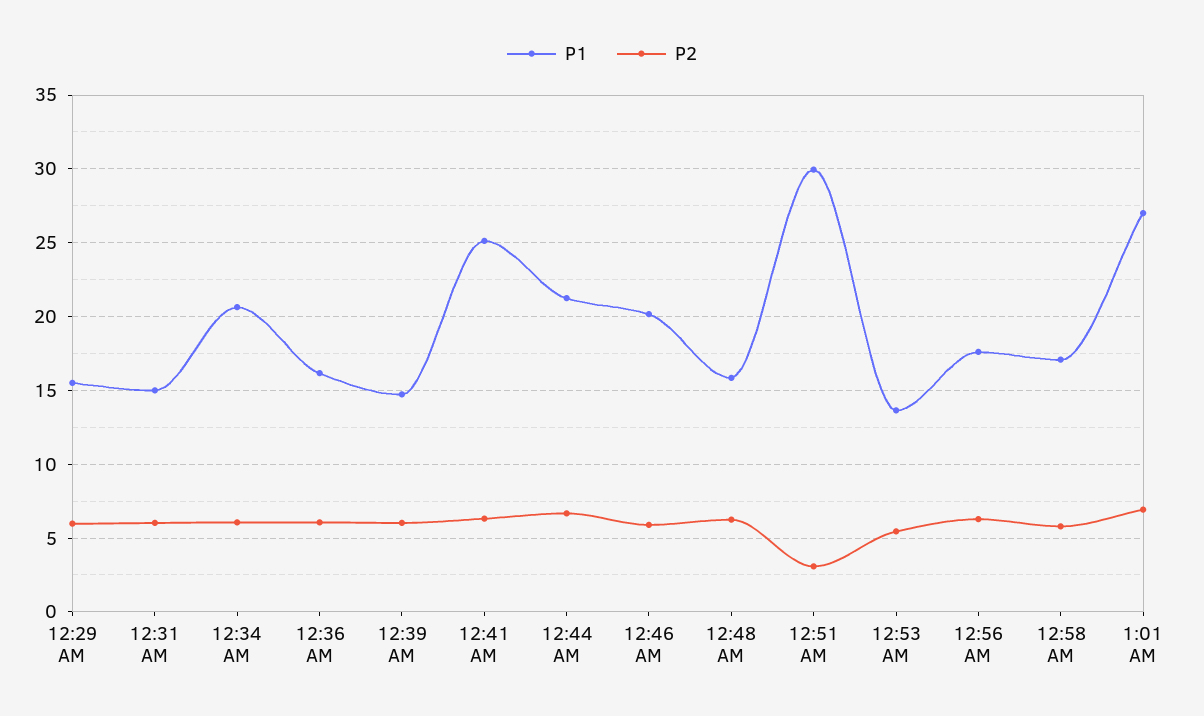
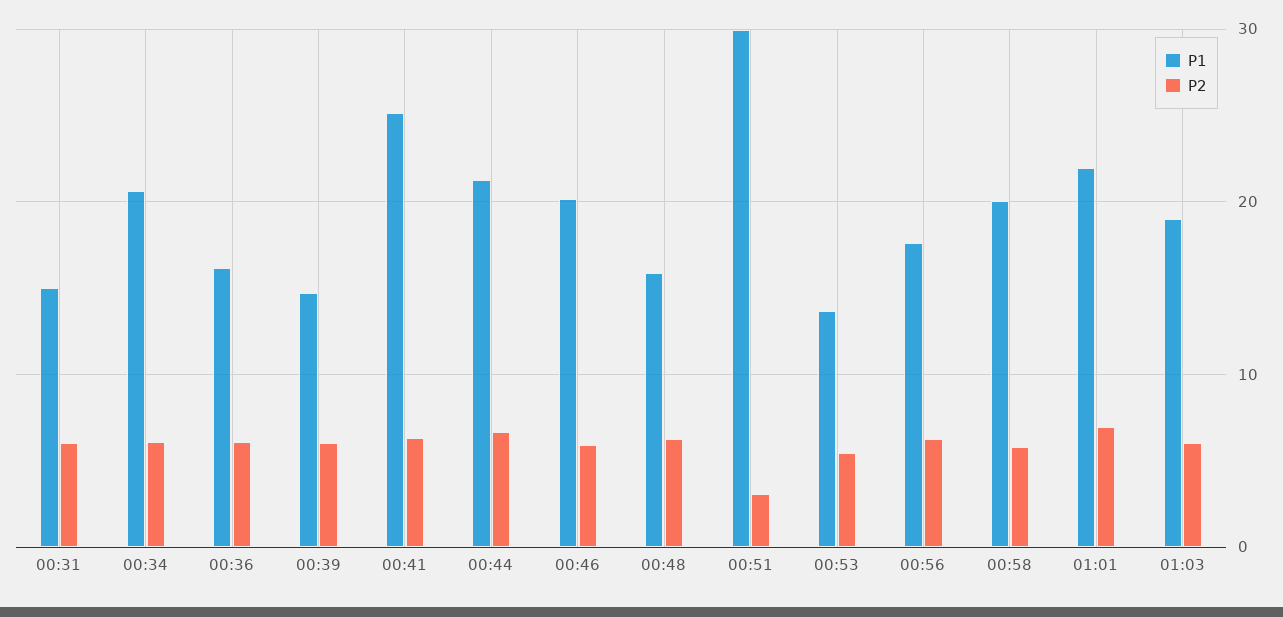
P1, 12:29 AM: 15.5 -> none
P2, 12:29 AM: 6 -> none
P1, 12:58 AM: 17 -> 20
P1, 1:01 AM: 27 -> 22
P1, 01:03: none -> 19
P2, 01:03: none -> 6

